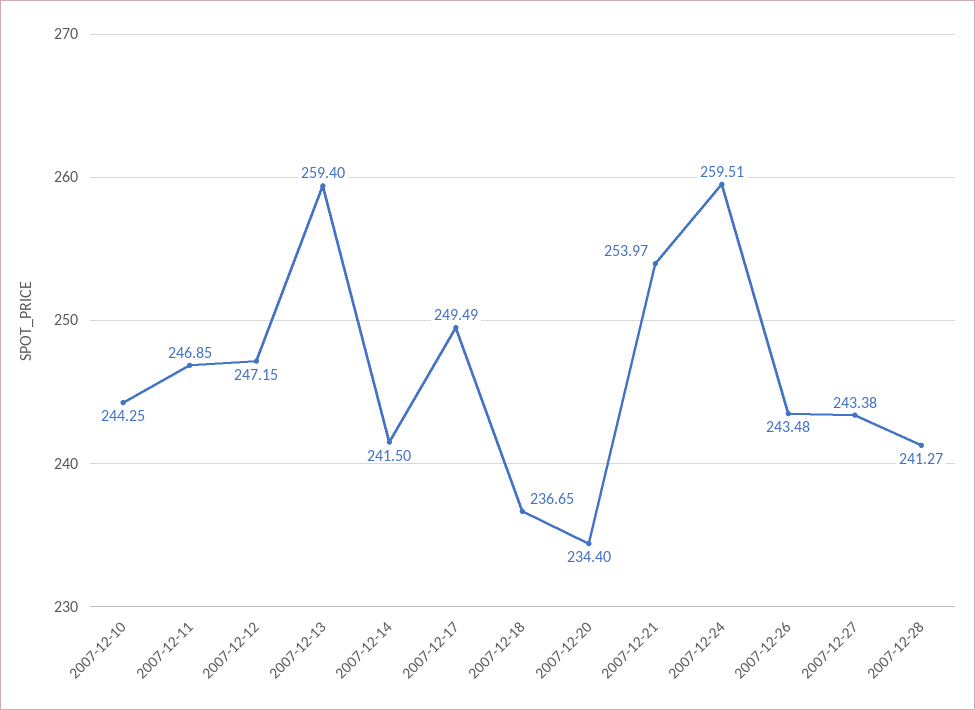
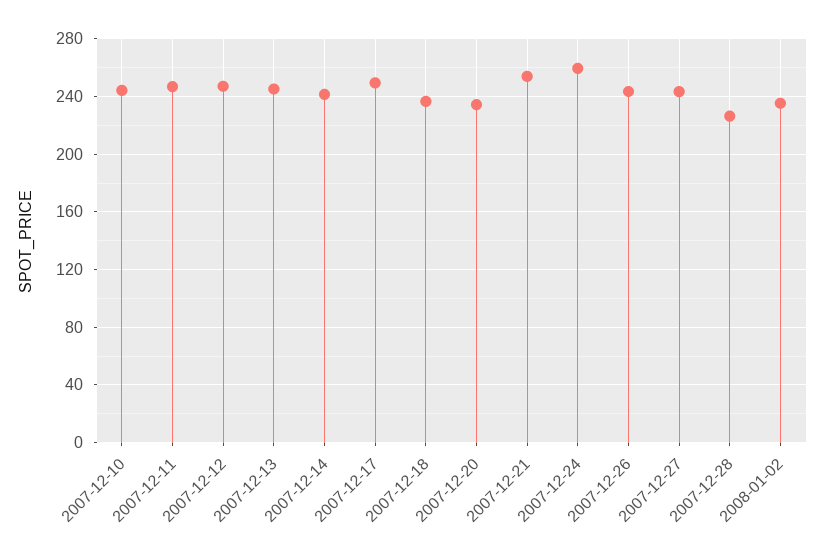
2007-12-13: 259.4 -> 245
2007-12-28: 241.27 -> 225
2008-01-02: none -> 235

